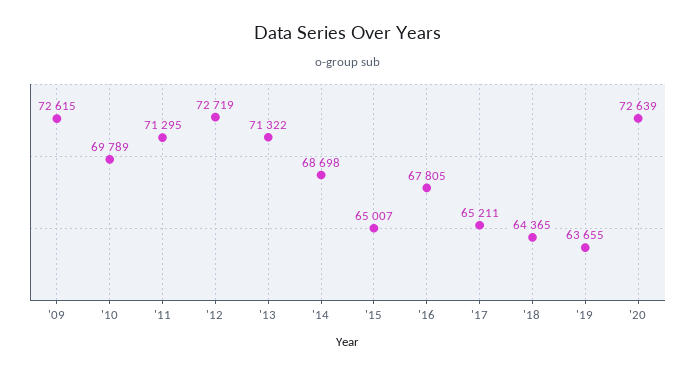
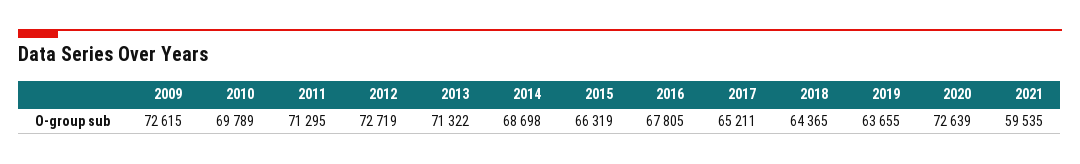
'15: 65007 -> 66319
2021: none -> 59535

